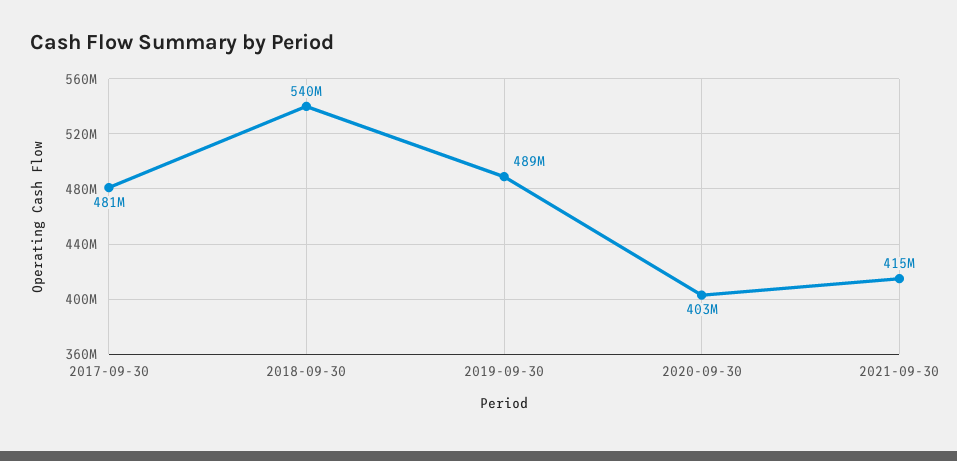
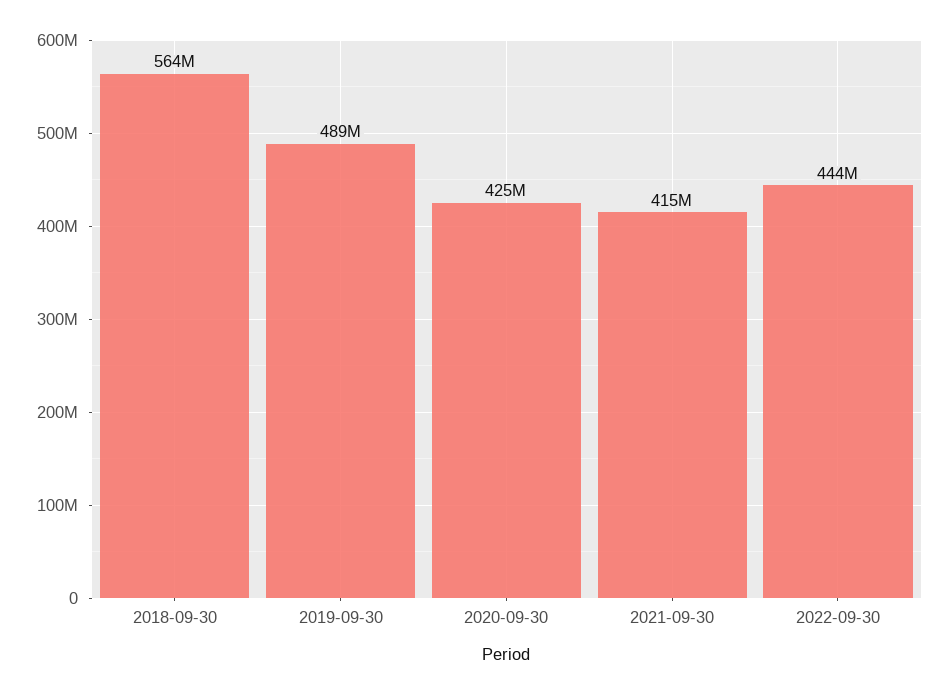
2017-09-30: 481000000 -> none
2018-09-30: 540000000 -> 564000000
2020-09-30: 403000000 -> 425000000
2022-09-30: none -> 444000000

